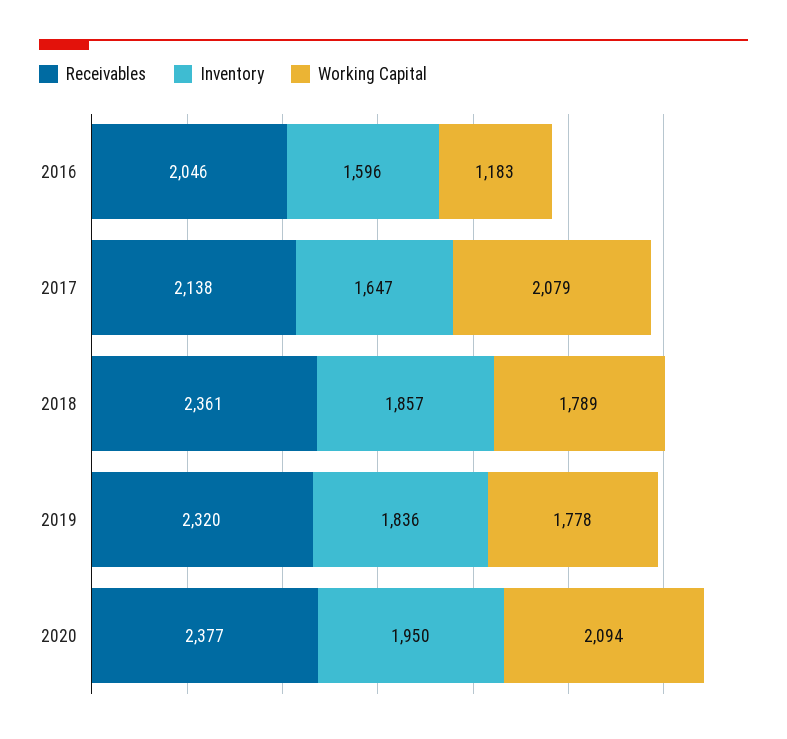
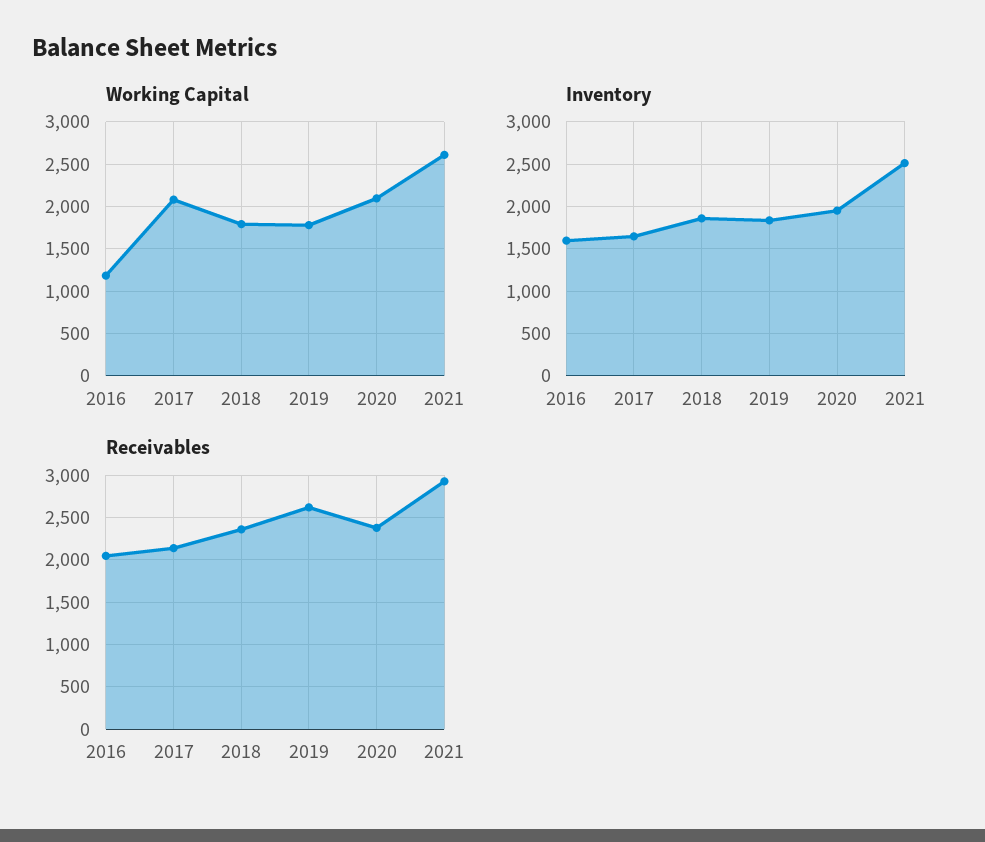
Receivables, 2019: 2320 -> 2600
Working Capital, 2021: none -> 2600
Inventory, 2021: none -> 2500
Receivables, 2021: none -> 2900

